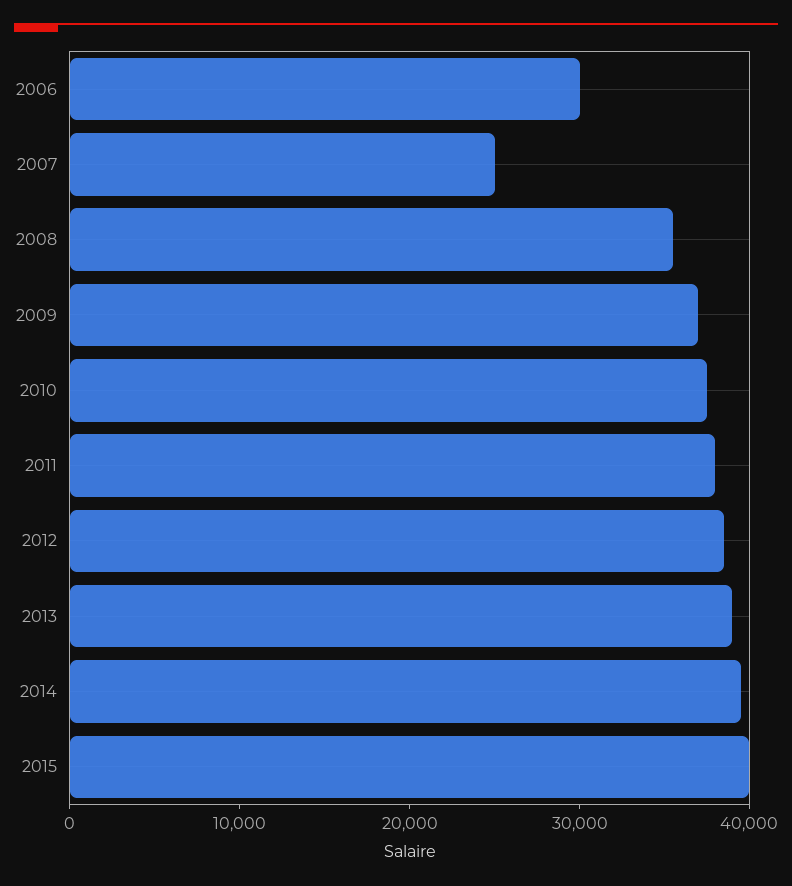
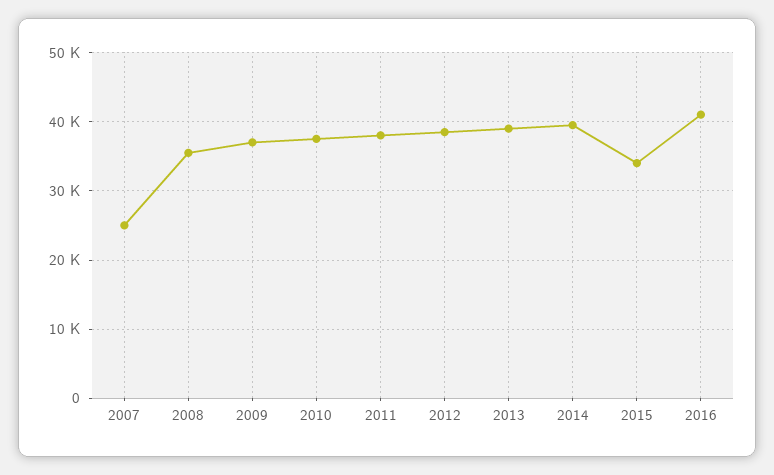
2006: 30000 -> none
2015: 40000 -> 34000
2016: none -> 41000

